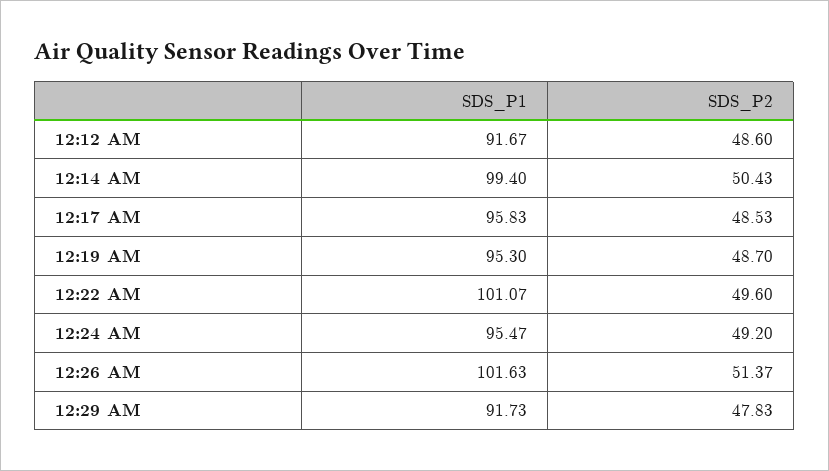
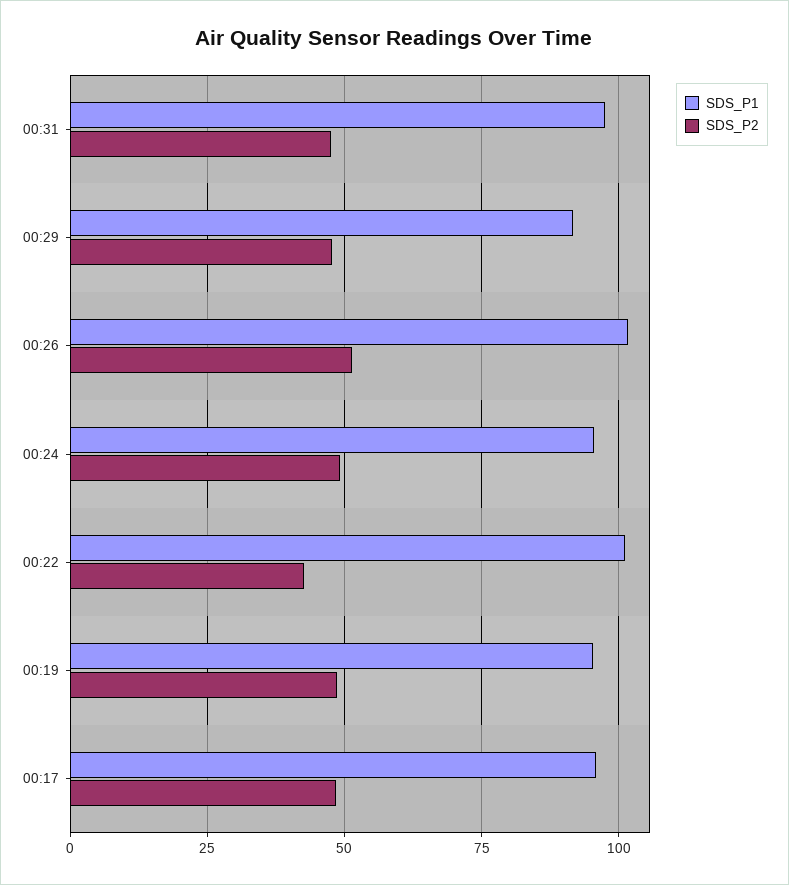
SDS_P1, 12:12 AM: 91.67 -> none
SDS_P2, 12:12 AM: 48.6 -> none
SDS_P1, 12:14 AM: 99.4 -> none
SDS_P2, 12:14 AM: 50.43 -> none
SDS_P2, 12:22 AM: 49.6 -> 42.5
SDS_P1, 00:31: none -> 97.5
SDS_P2, 00:31: none -> 47.5

